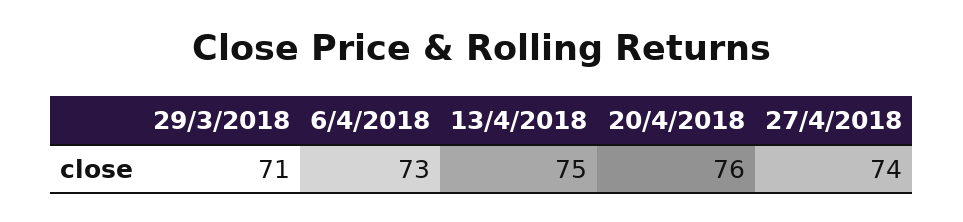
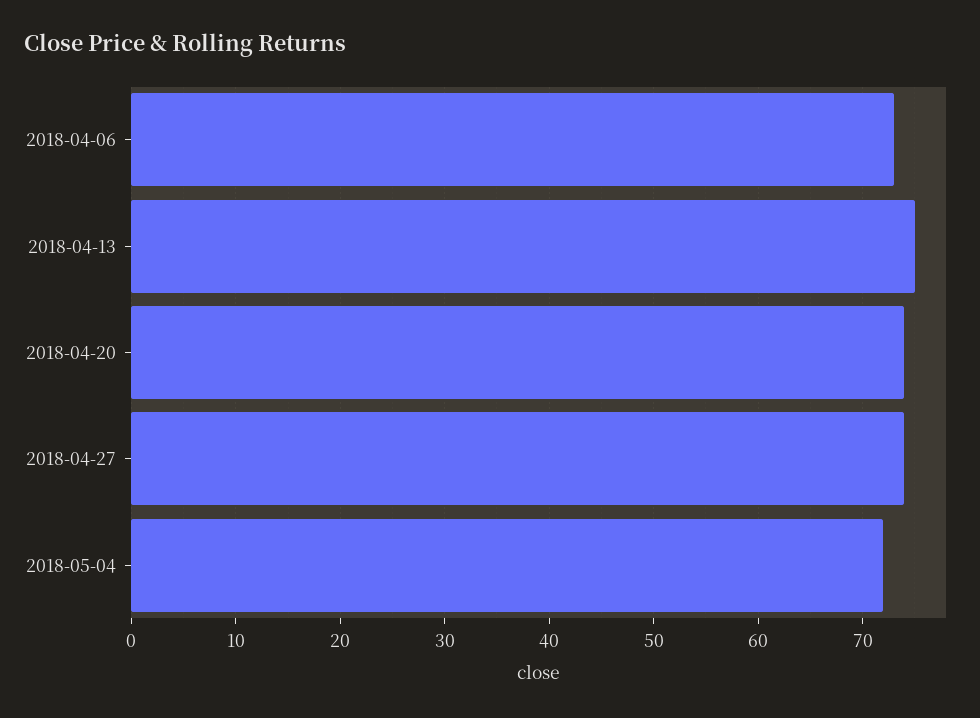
29/3/2018: 71 -> none
20/4/2018: 76 -> 74
2018-05-04: none -> 72

